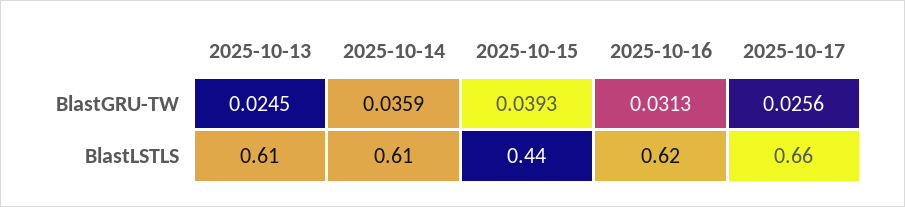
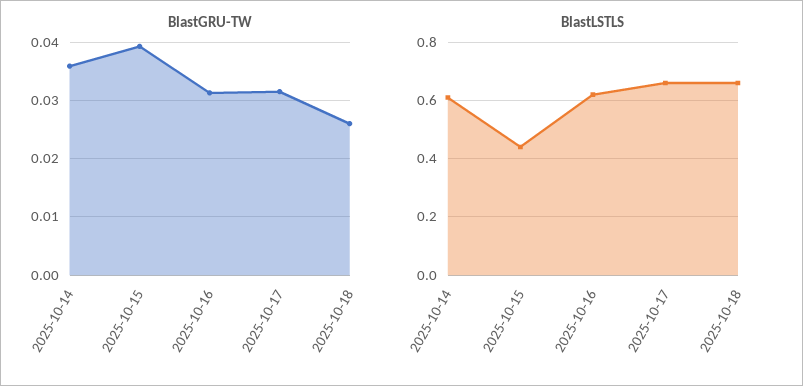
BlastGRU-TW, 2025-10-13: 0.0245 -> none
BlastGRU-TW, 2025-10-17: 0.0256 -> 0.032
BlastLSTLS, 2025-10-13: 0.61 -> none
BlastGRU-TW, 2025-10-18: none -> 0.026
BlastLSTLS, 2025-10-18: none -> 0.65

